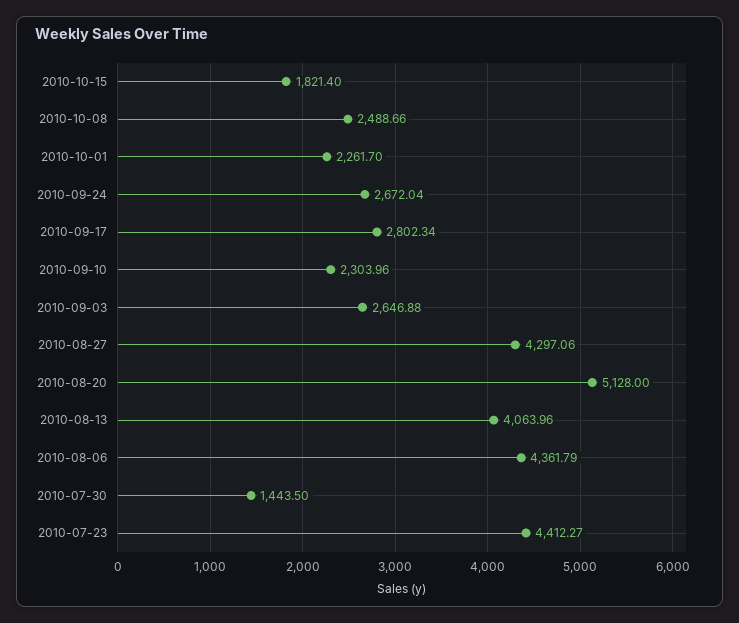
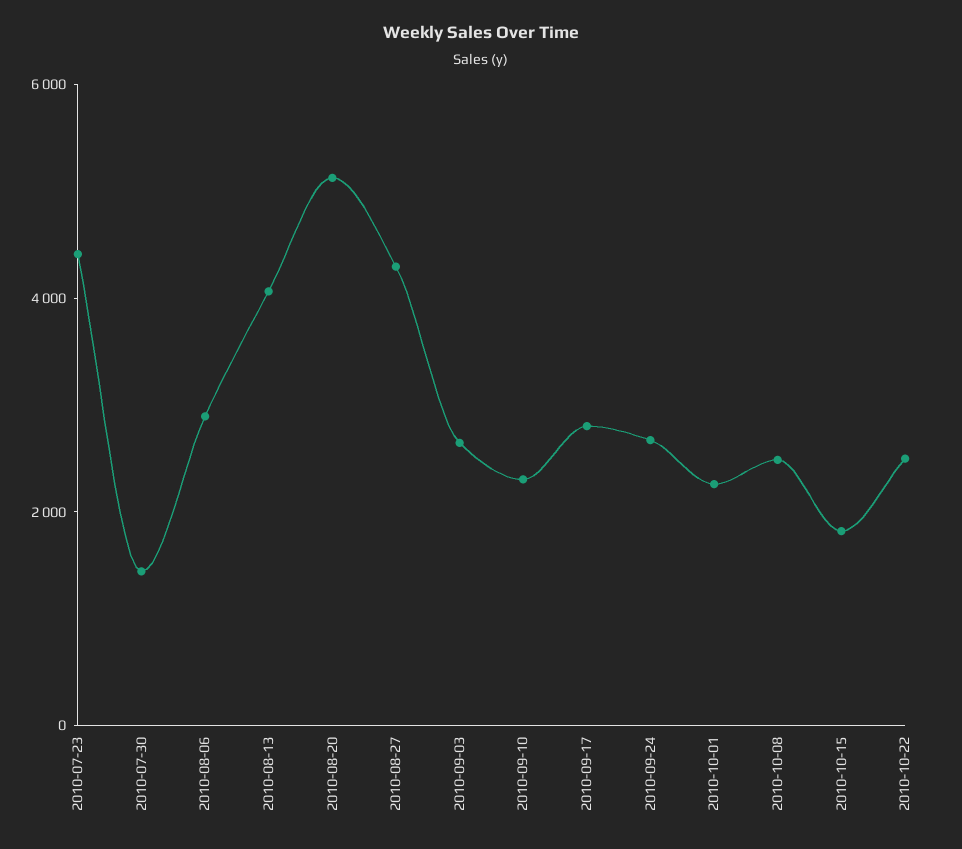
2010-08-06: 4361.79 -> 3000
2010-10-22: none -> 2500

